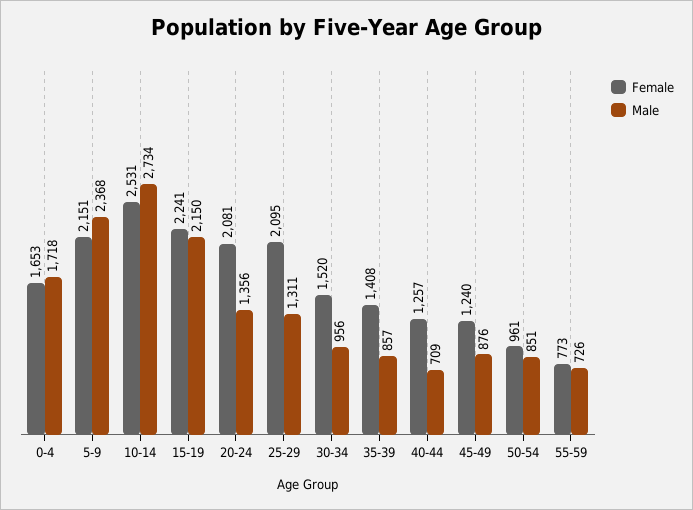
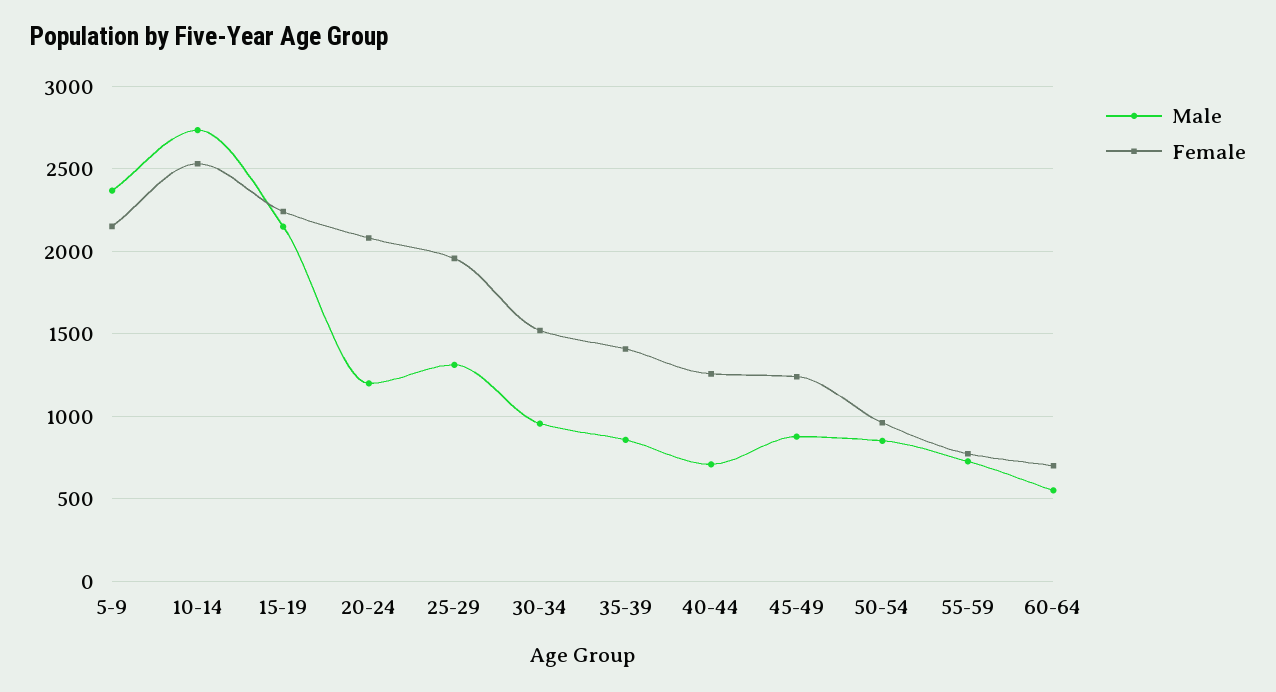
Female, 0-4: 1653 -> none
Male, 0-4: 1718 -> none
Male, 20-24: 1356 -> 1200
Female, 25-29: 2095 -> 1950
Male, 60-64: none -> 550
Female, 60-64: none -> 700

